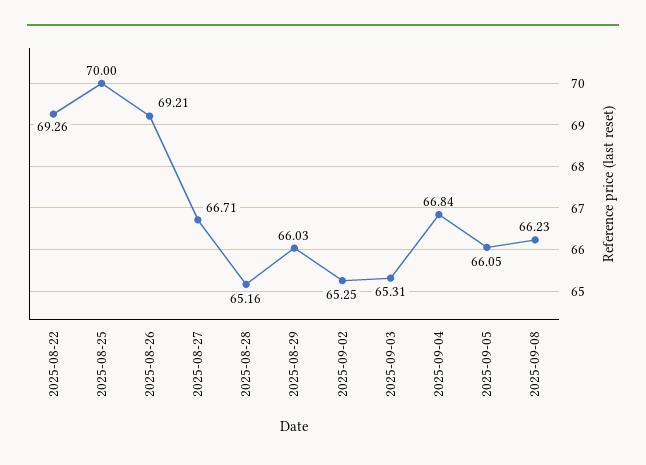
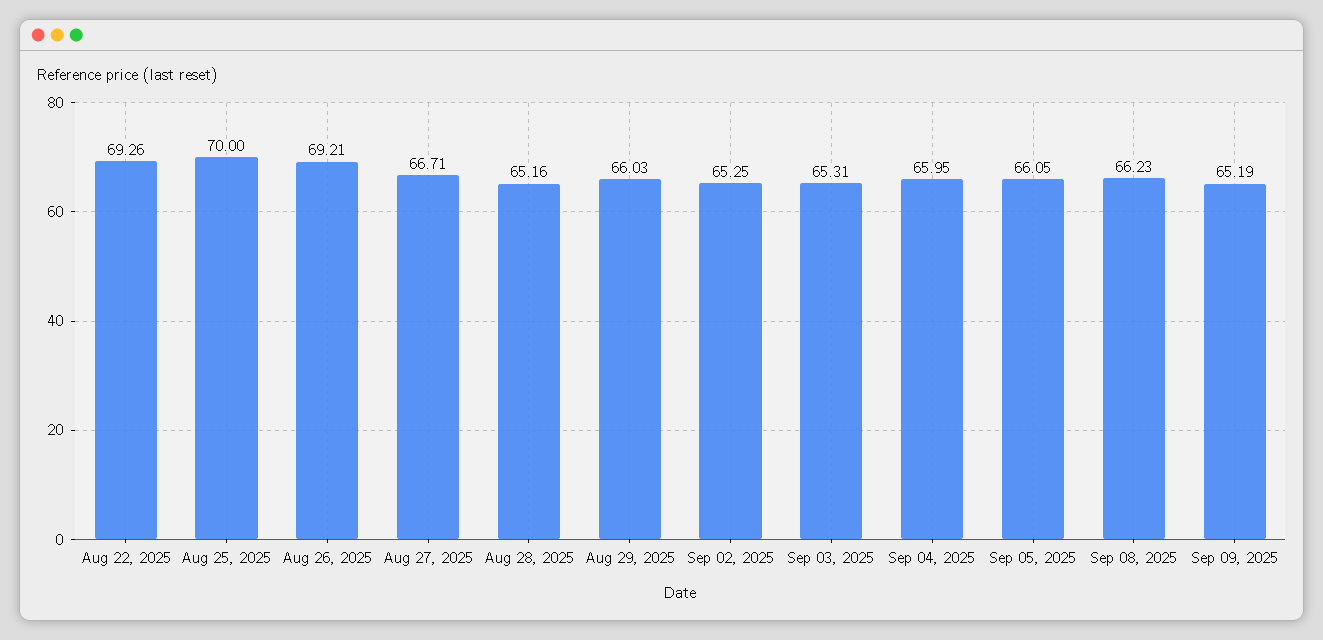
2025-09-04: 66.84 -> 65.95
Sep 09, 2025: none -> 65.19

